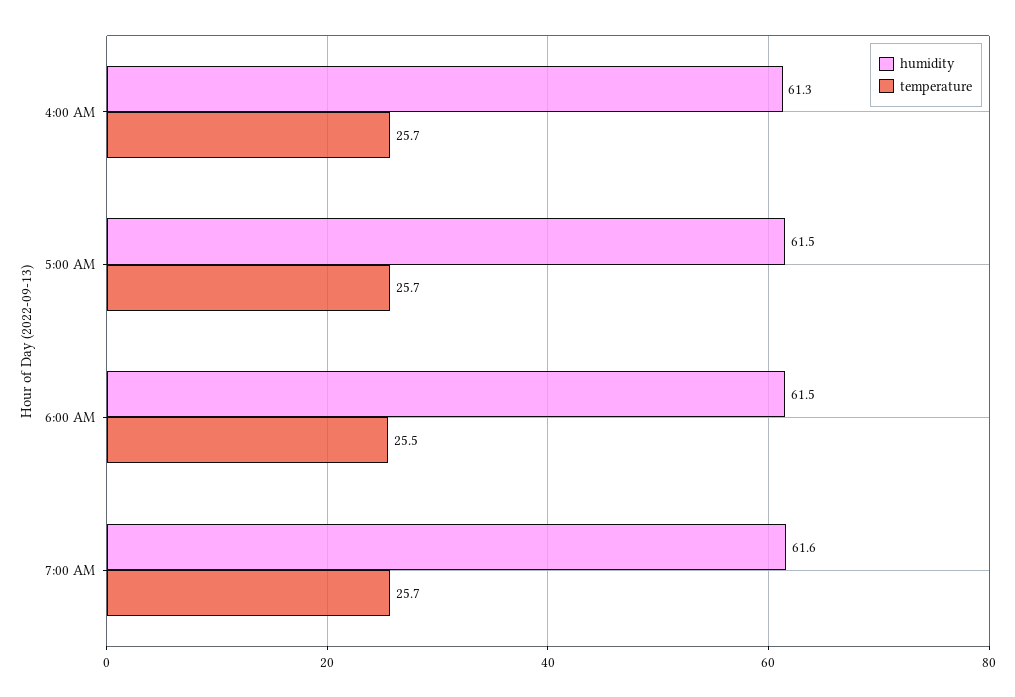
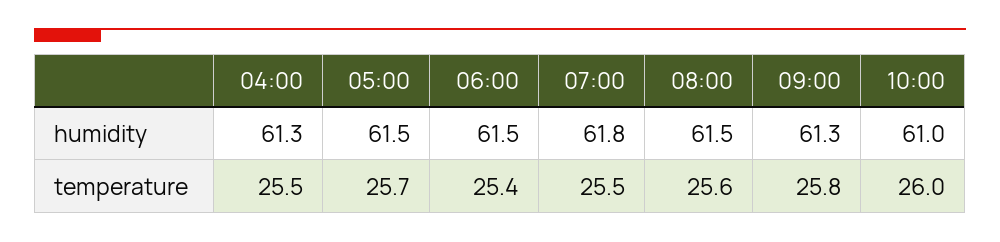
temperature, 4:00 AM: 25.7 -> 25.5
temperature, 6:00 AM: 25.5 -> 25.4
humidity, 7:00 AM: 61.6 -> 61.8
temperature, 7:00 AM: 25.7 -> 25.5
humidity, 08:00: none -> 61.5
humidity, 09:00: none -> 61.3
humidity, 10:00: none -> 61
temperature, 08:00: none -> 25.6
temperature, 09:00: none -> 25.8
temperature, 10:00: none -> 26

